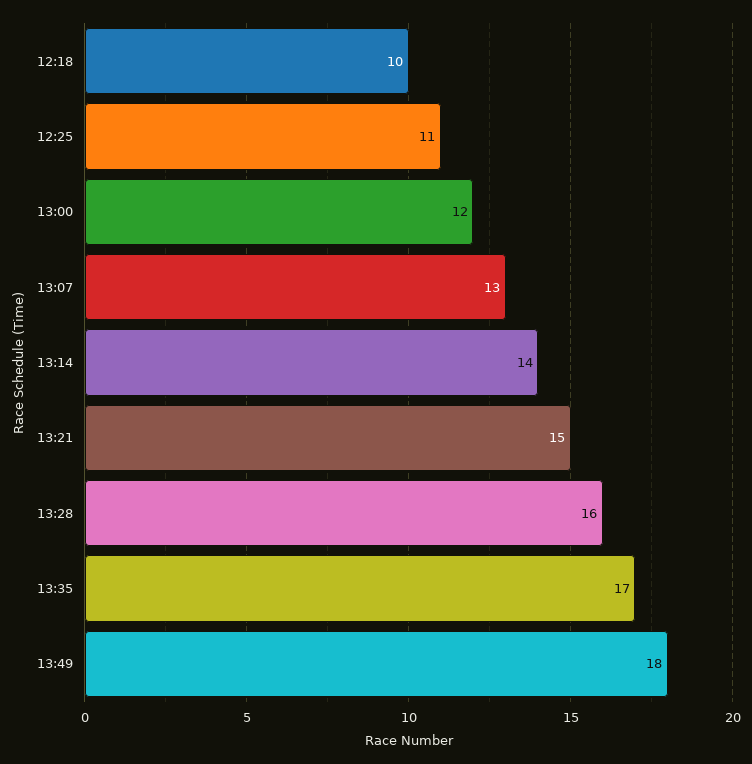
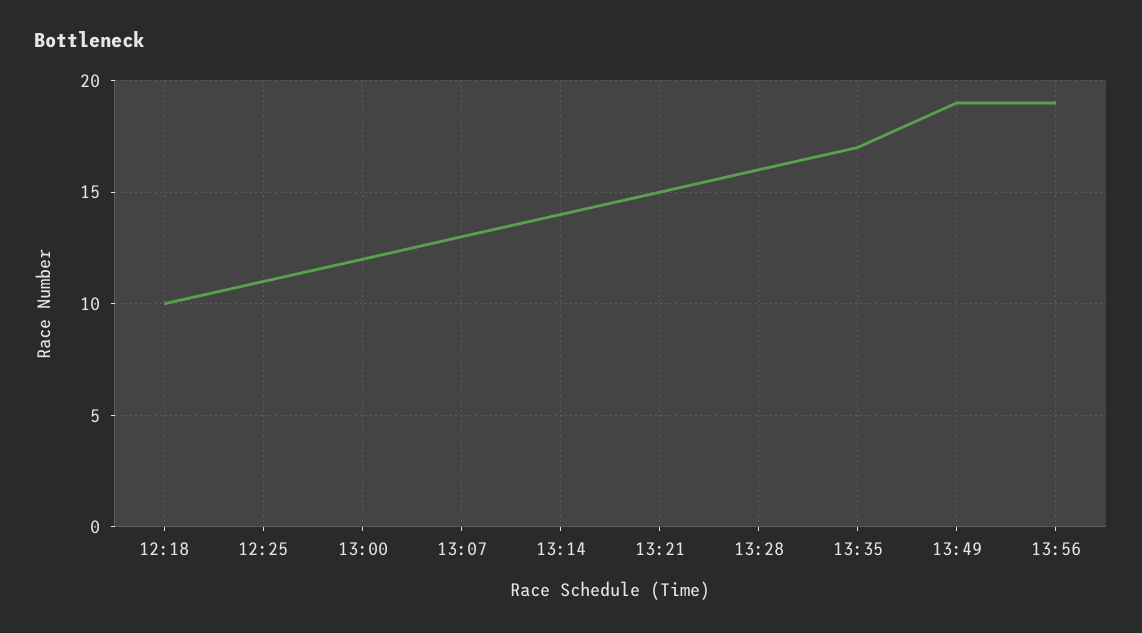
13:49: 18 -> 19
13:56: none -> 19

